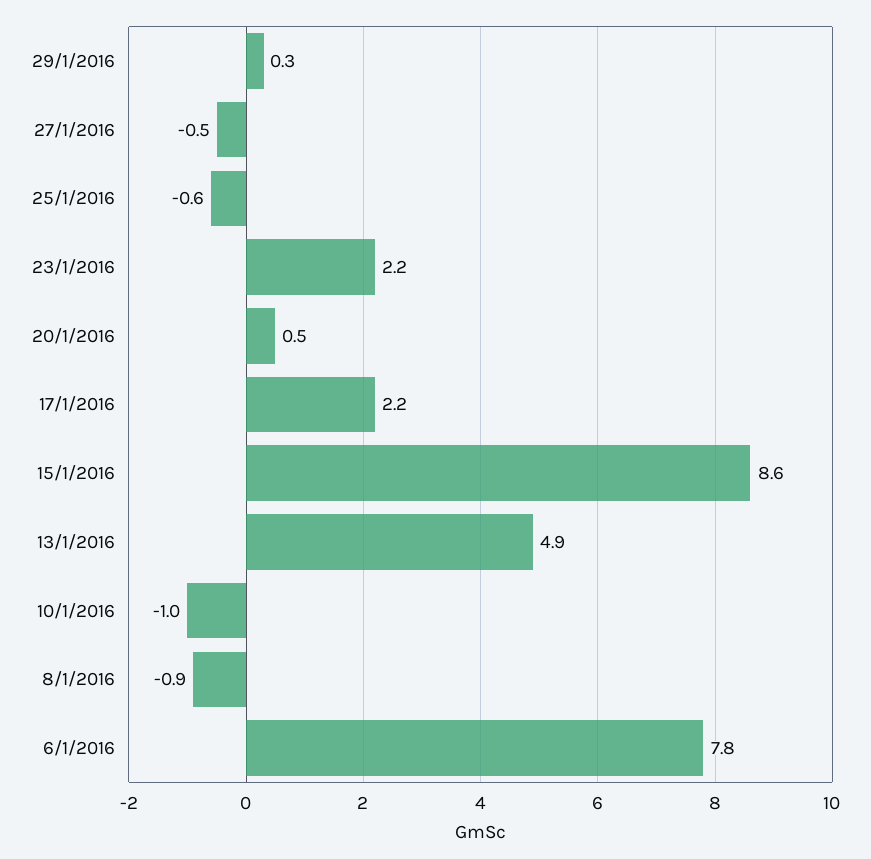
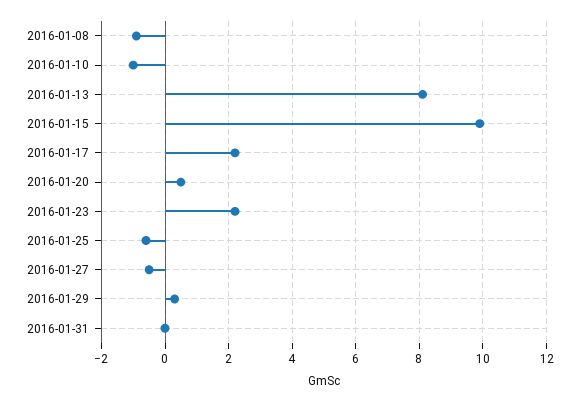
15/1/2016: 8.6 -> 10
13/1/2016: 4.9 -> 8
6/1/2016: 7.8 -> none
2016-01-31: none -> 0

